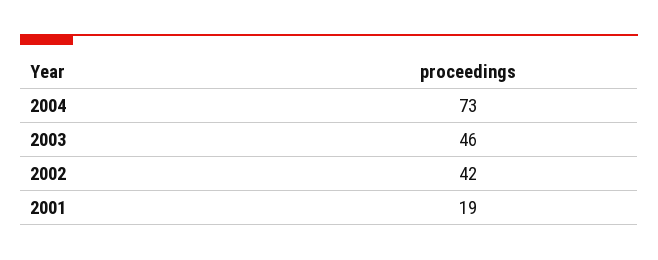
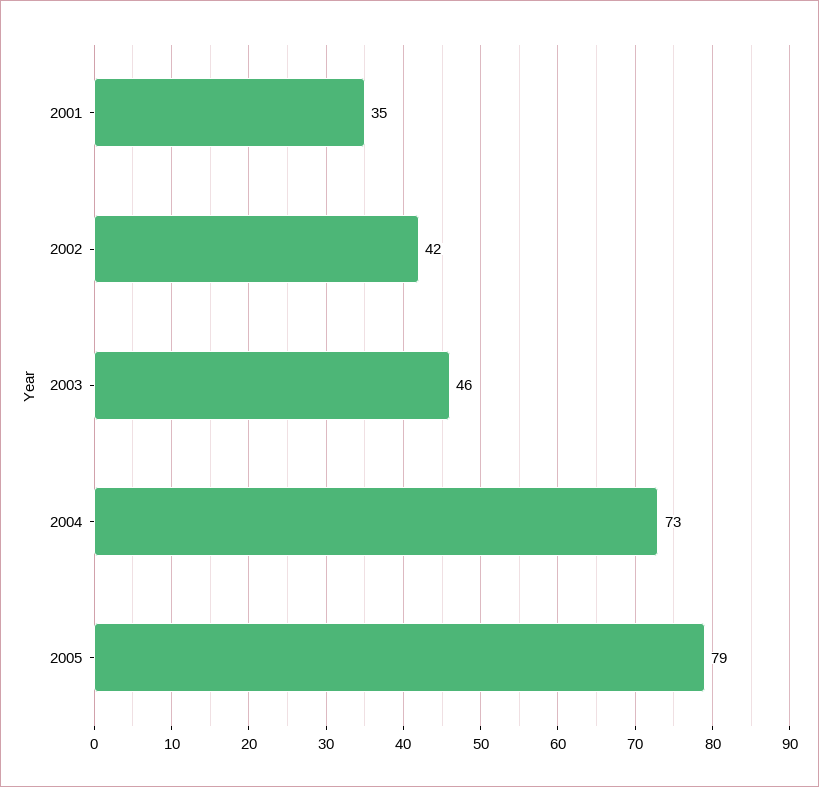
2001: 19 -> 35
2005: none -> 79

